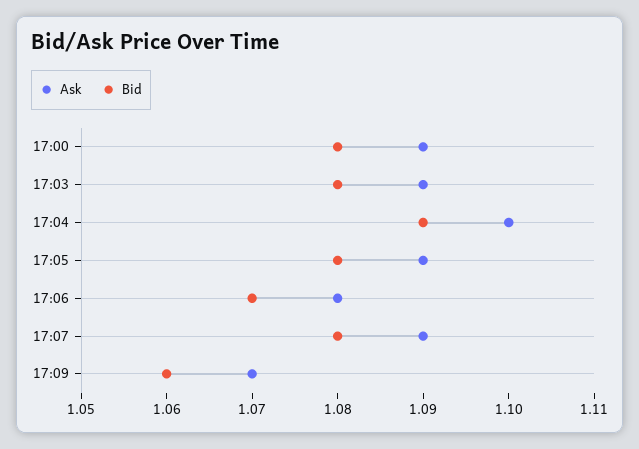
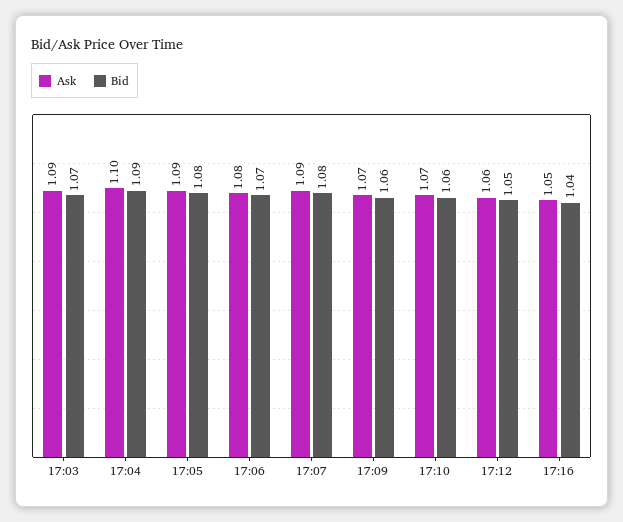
Ask, 17:00: 1.09 -> none
Bid, 17:00: 1.08 -> none
Bid, 17:03: 1.08 -> 1.07
Ask, 17:10: none -> 1.07
Bid, 17:10: none -> 1.06
Ask, 17:12: none -> 1.06
Bid, 17:12: none -> 1.05
Ask, 17:16: none -> 1.05
Bid, 17:16: none -> 1.04

